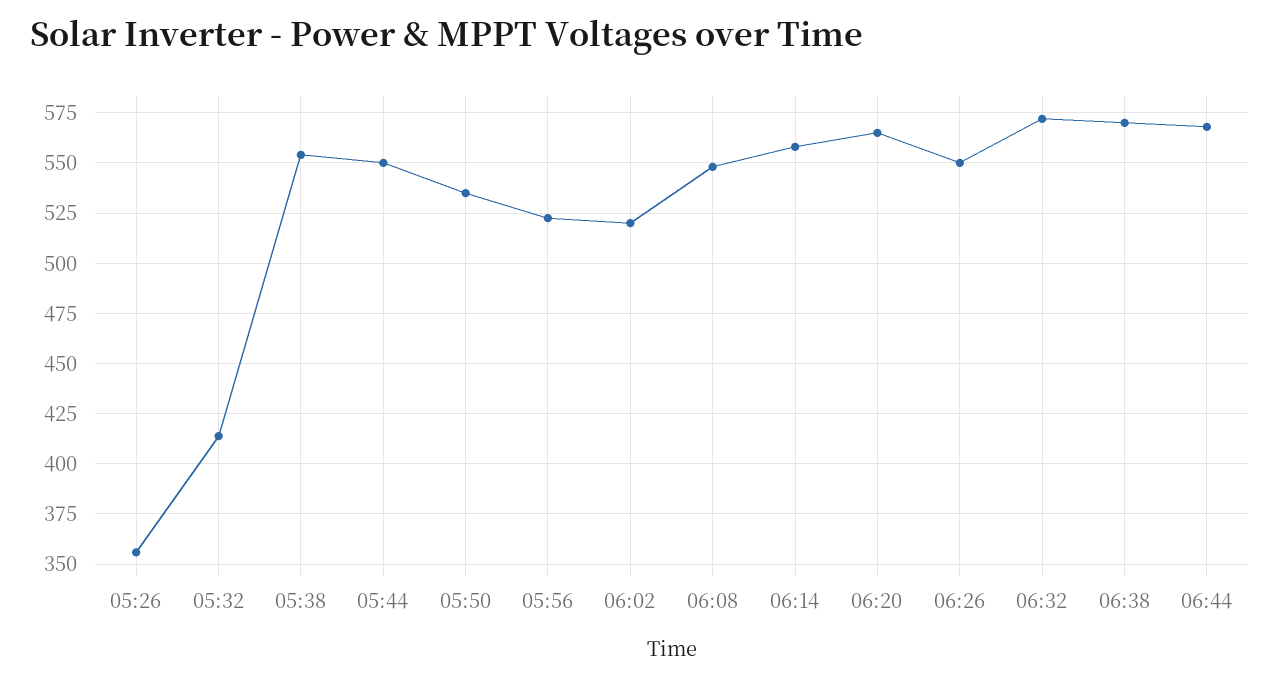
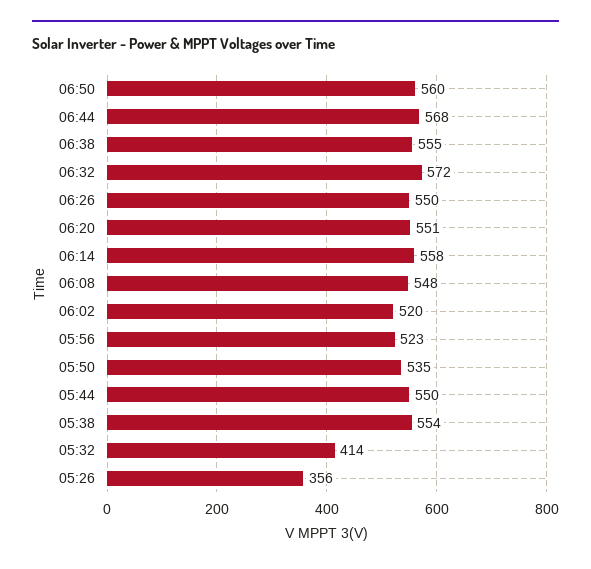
06:20: 565 -> 551
06:38: 570 -> 555
06:50: none -> 560

